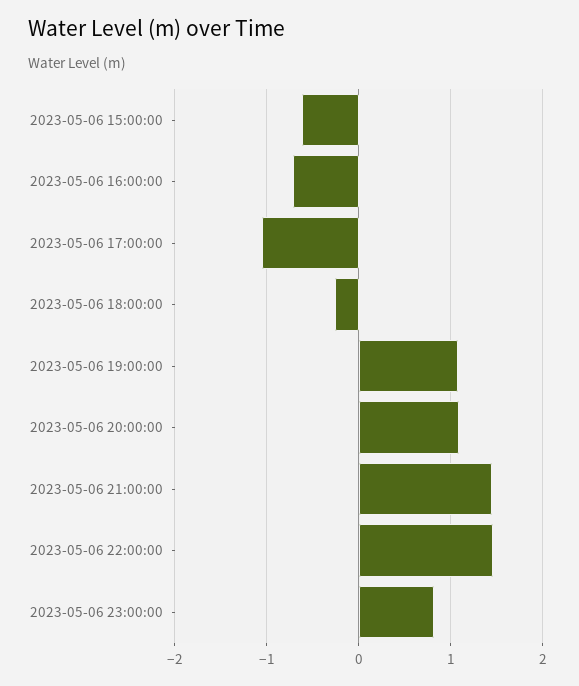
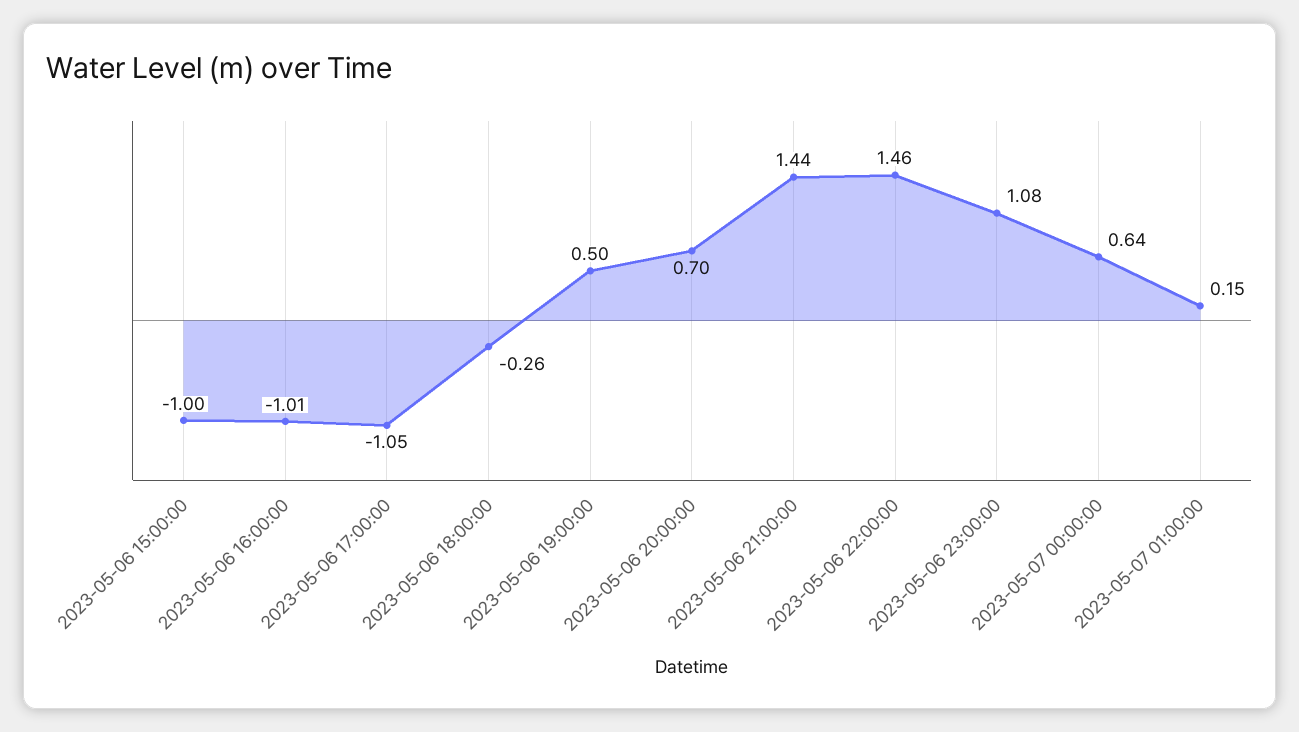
2023-05-06 15:00:00: -0.6 -> -1
2023-05-06 16:00:00: -0.7 -> -1.01
2023-05-06 19:00:00: 1.1 -> 0.5
2023-05-06 20:00:00: 1.1 -> 0.7
2023-05-06 23:00:00: 0.8 -> 1.08
2023-05-07 00:00:00: none -> 0.64
2023-05-07 01:00:00: none -> 0.15

